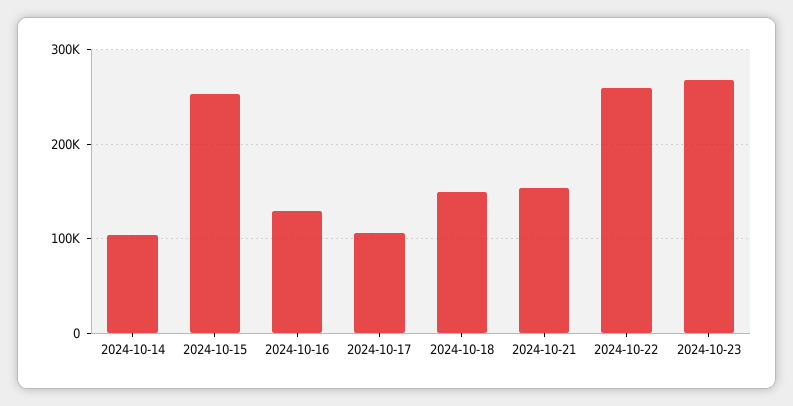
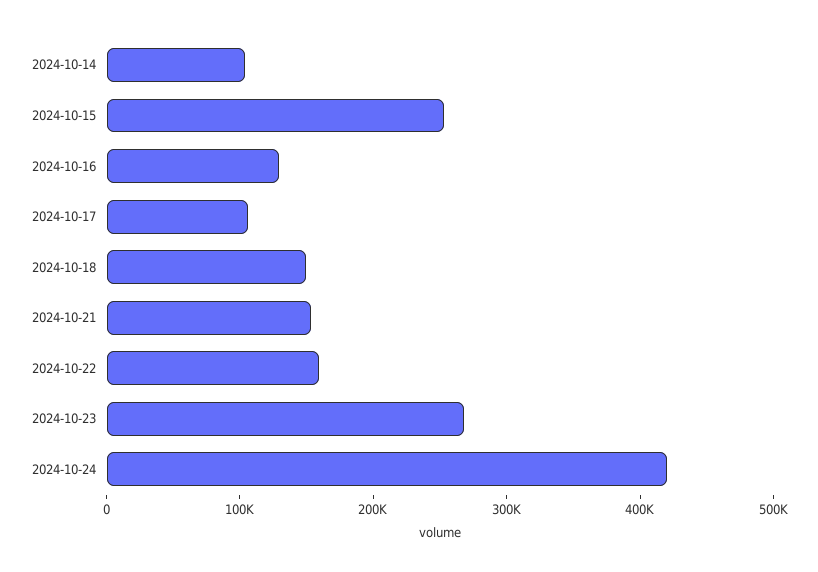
2024-10-22: 260000 -> 160000
2024-10-24: none -> 420000

